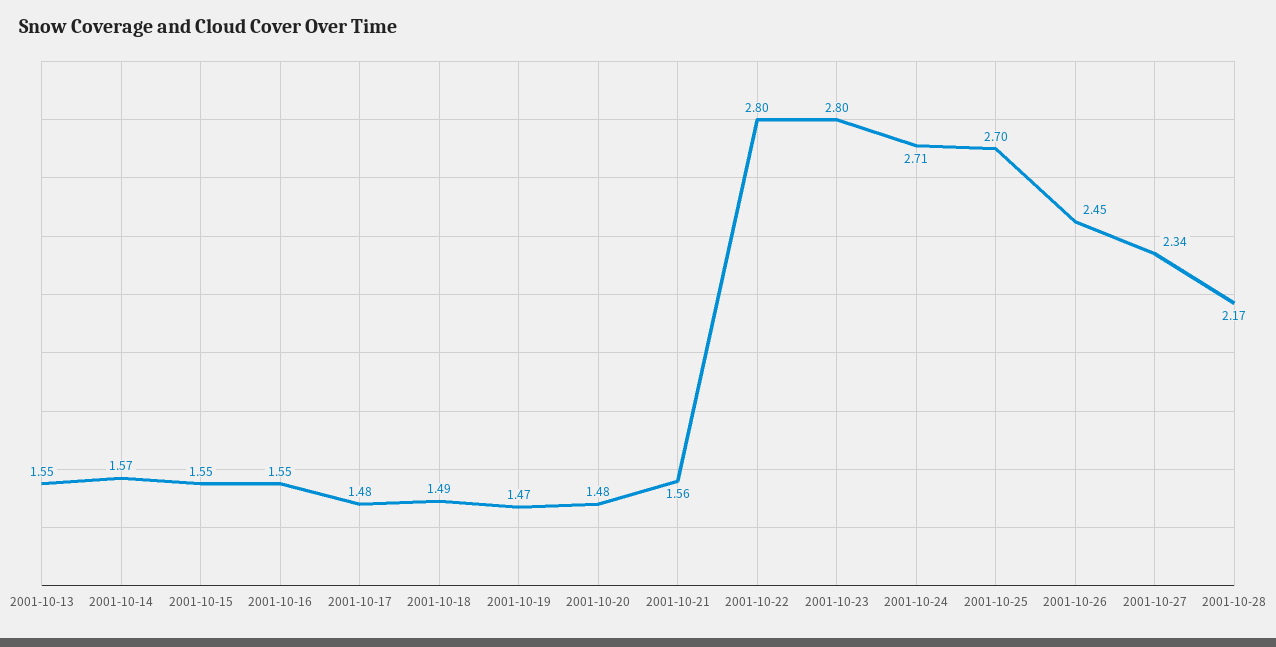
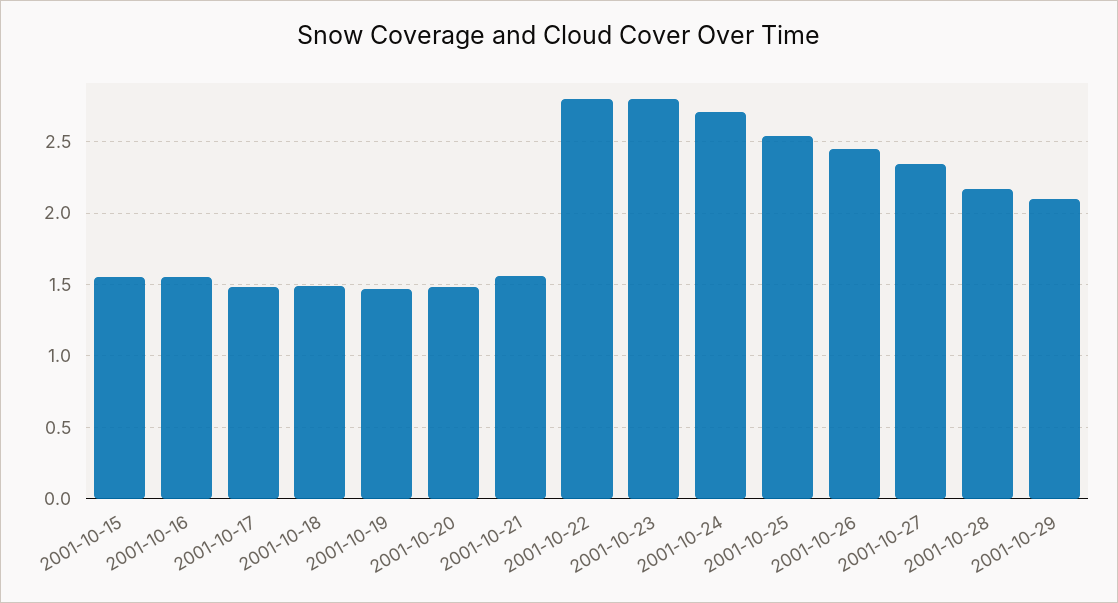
2001-10-13: 1.55 -> none
2001-10-14: 1.57 -> none
2001-10-25: 2.7 -> 2.55
2001-10-29: none -> 2.1

